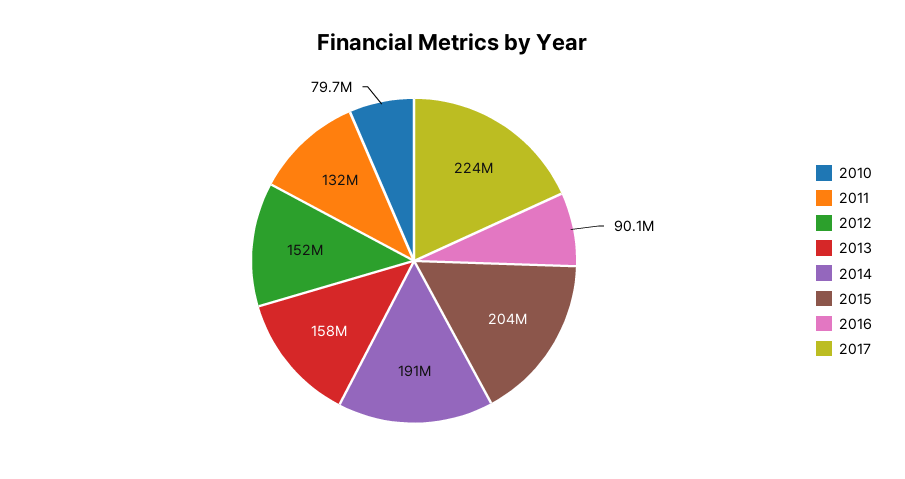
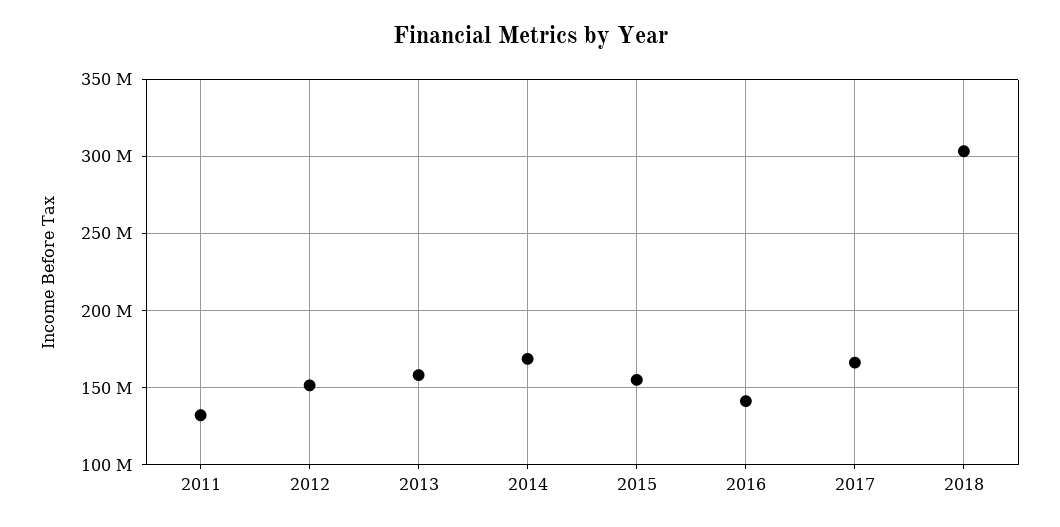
2010: 79700000 -> none
2014: 191000000 -> 170000000
2015: 204000000 -> 155000000
2016: 90100000 -> 140000000
2017: 224000000 -> 165000000
2018: none -> 305000000

